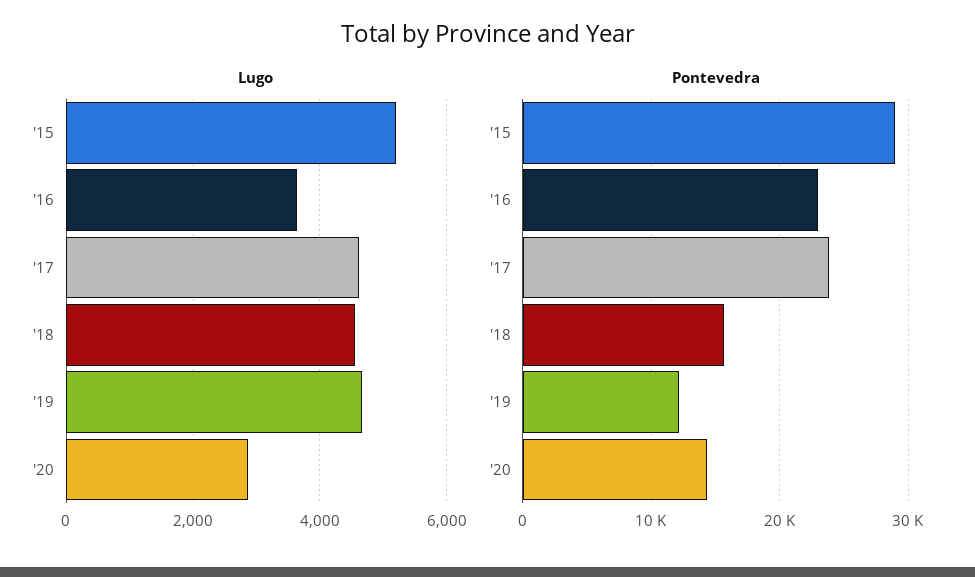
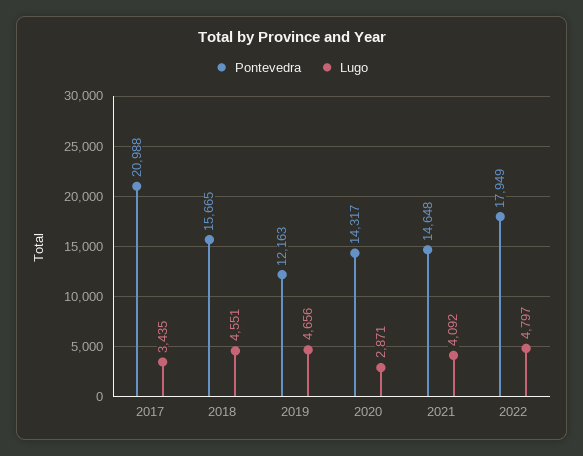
Lugo, '15: 5200 -> none
Lugo, '16: 3600 -> none
Lugo, '17: 4600 -> 3435
Pontevedra, '15: 29000 -> none
Pontevedra, '16: 23000 -> none
Pontevedra, '17: 24000 -> 20988
Pontevedra, 2021: none -> 14648
Lugo, 2021: none -> 4092
Pontevedra, 2022: none -> 17949
Lugo, 2022: none -> 4797

